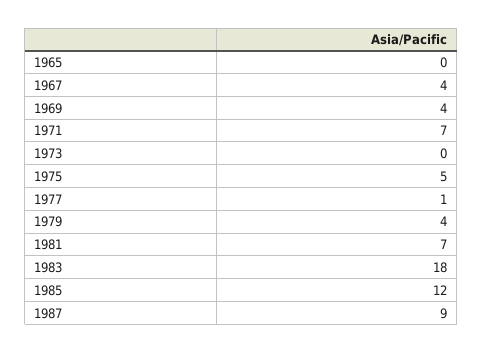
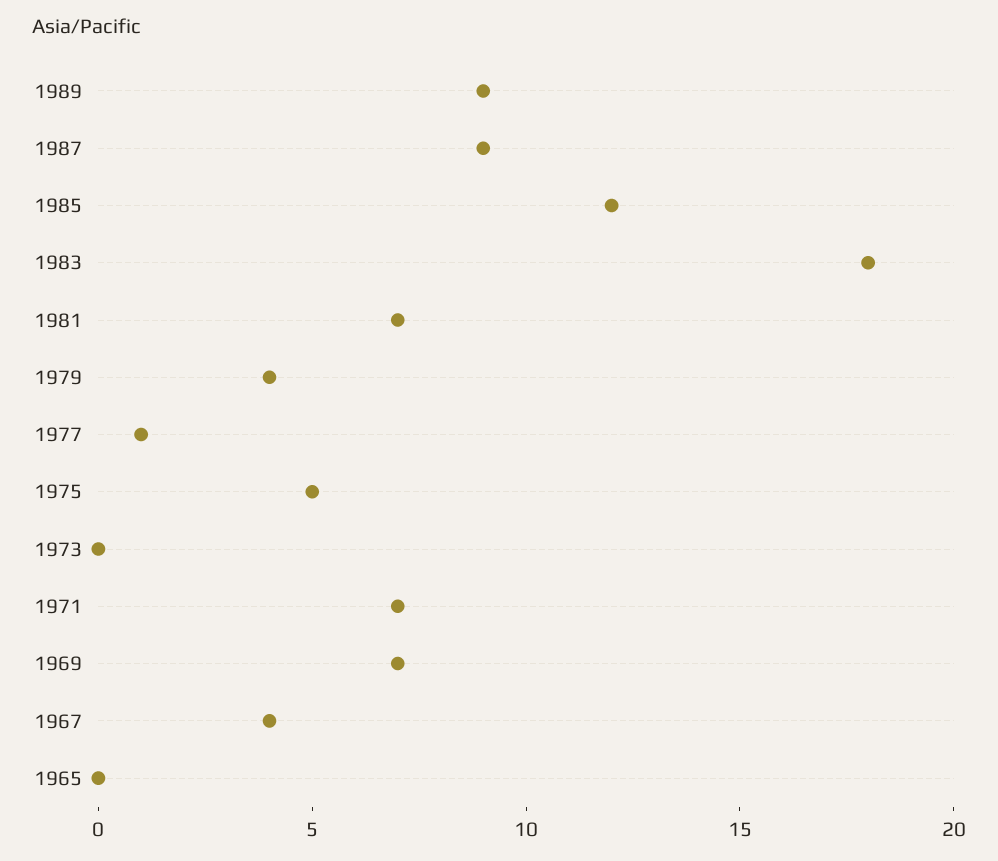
1969: 4 -> 7
1989: none -> 9

